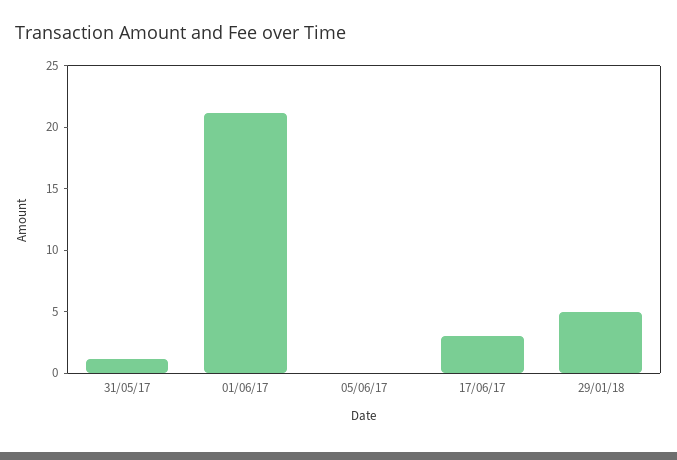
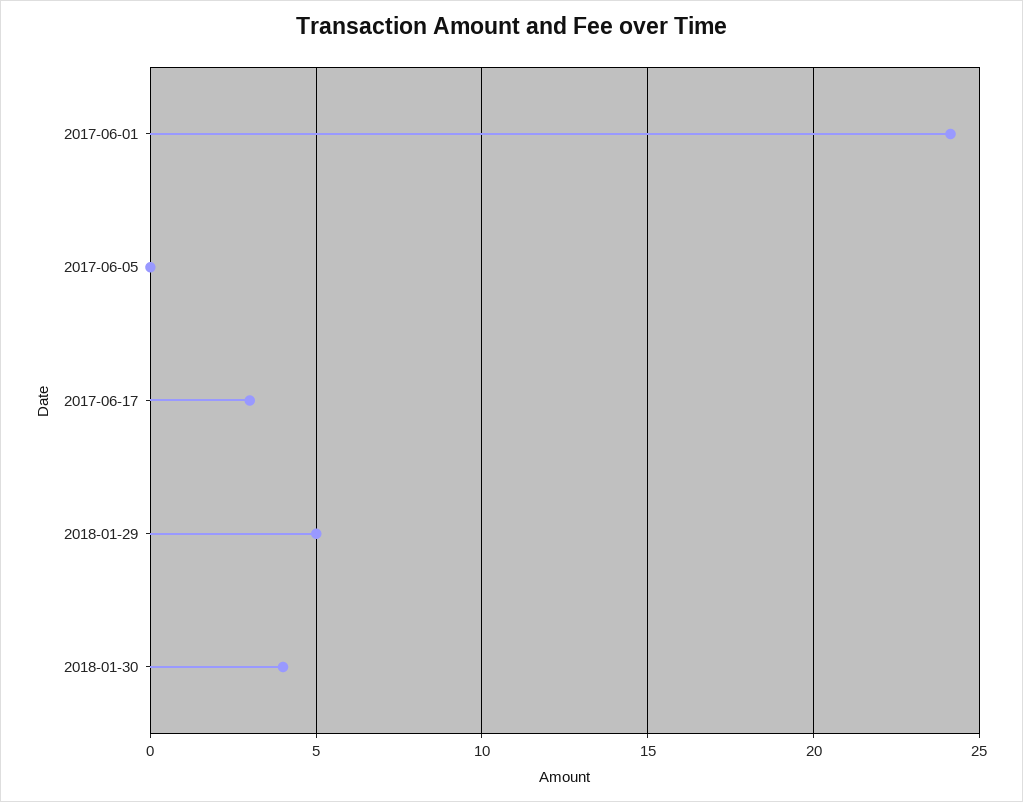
31/05/17: 1 -> none
01/06/17: 21 -> 24
2018-01-30: none -> 4

